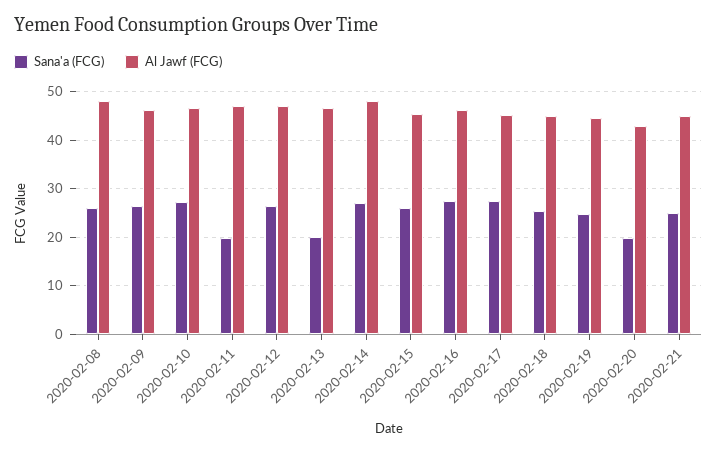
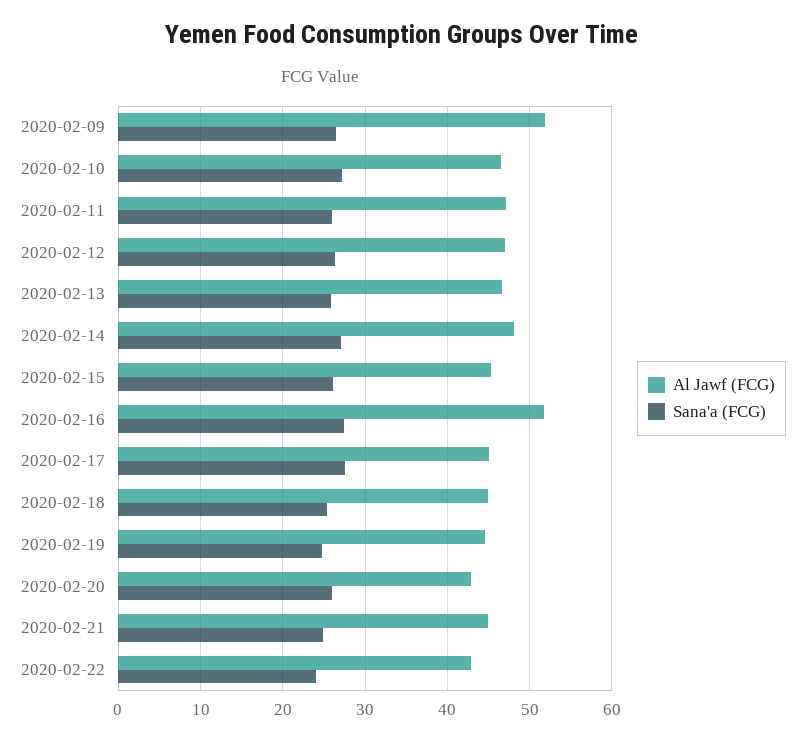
Sana'a (FCG), 2020-02-08: 26 -> none
Al Jawf (FCG), 2020-02-08: 48 -> none
Al Jawf (FCG), 2020-02-09: 46 -> 52
Sana'a (FCG), 2020-02-11: 20 -> 26
Sana'a (FCG), 2020-02-13: 20 -> 26
Al Jawf (FCG), 2020-02-16: 46 -> 52
Sana'a (FCG), 2020-02-20: 20 -> 26
Al Jawf (FCG), 2020-02-22: none -> 43
Sana'a (FCG), 2020-02-22: none -> 24

